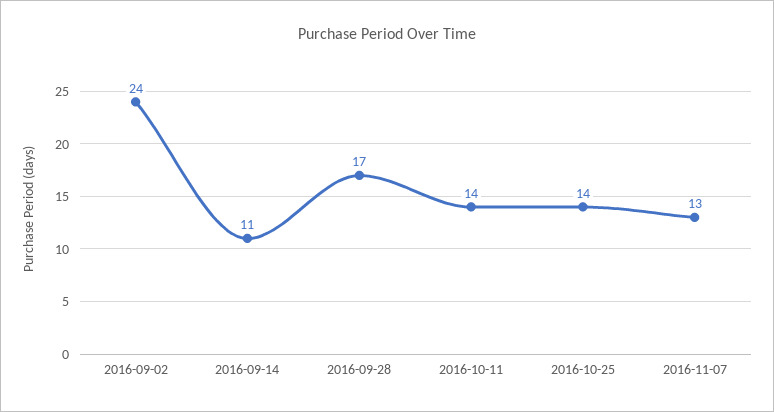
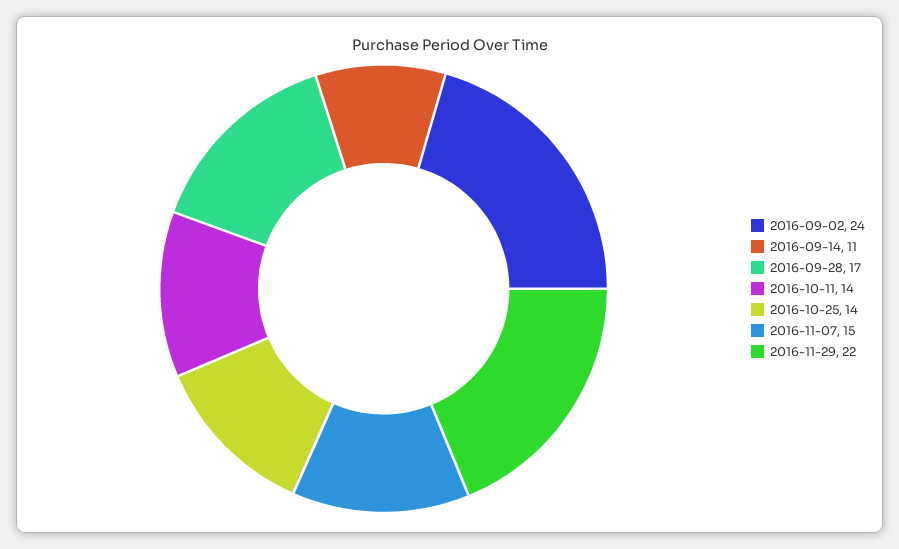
2016-11-07: 13 -> 15
2016-11-29: none -> 22

